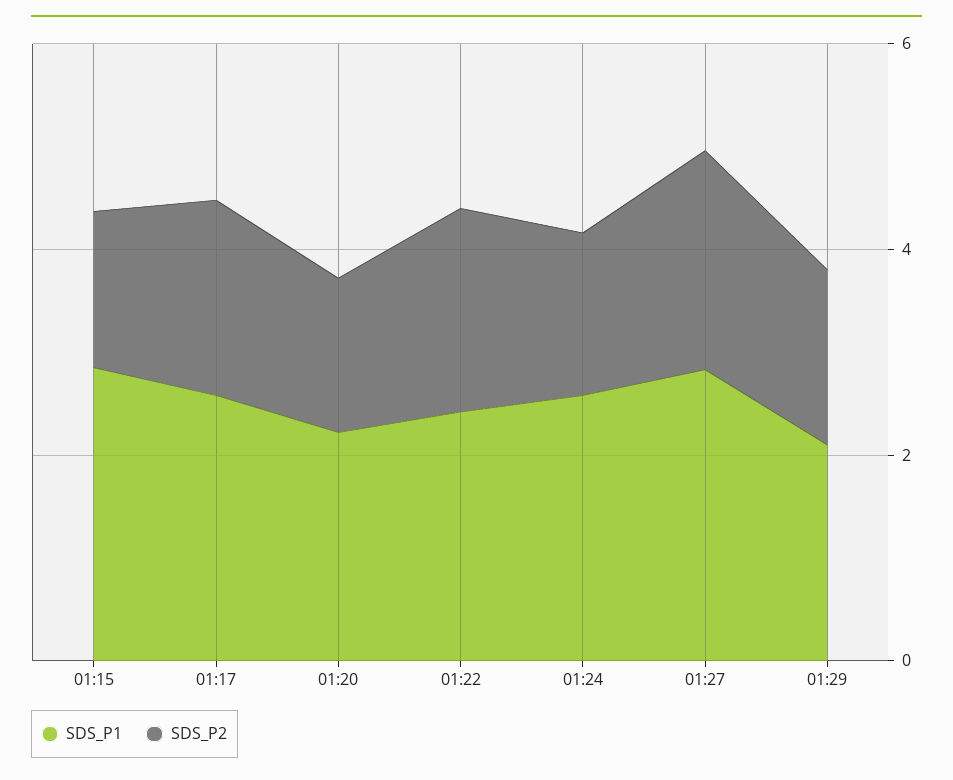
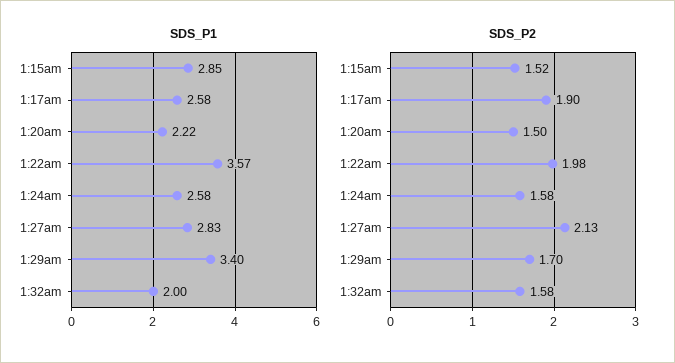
SDS_P1, 01:22: 2.5 -> 3.57
SDS_P1, 01:29: 2 -> 3.4
SDS_P1, 1:32am: none -> 2
SDS_P2, 1:32am: none -> 1.58

